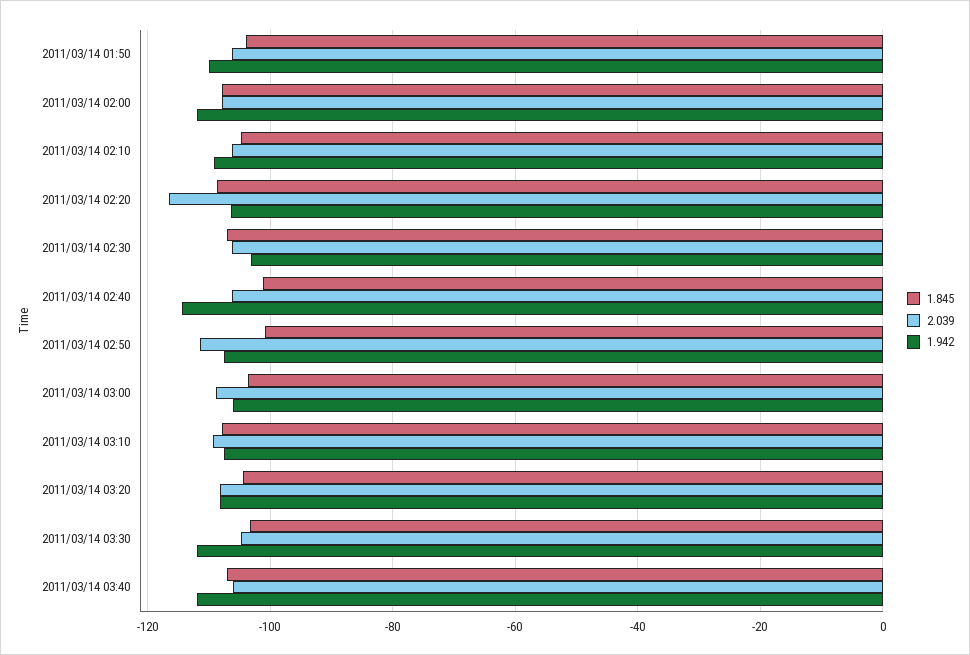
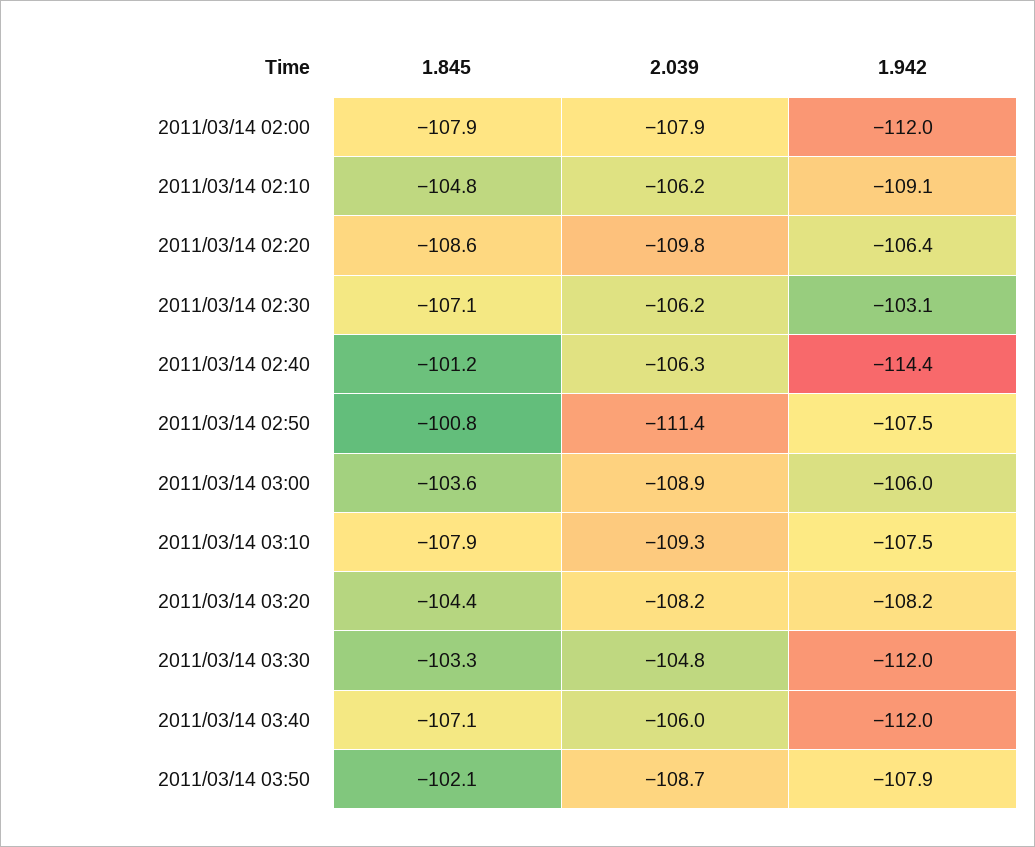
1.845, 2011/03/14 01:50: -104 -> none
2.039, 2011/03/14 01:50: -106 -> none
1.942, 2011/03/14 01:50: -110 -> none
2.039, 2011/03/14 02:20: -116 -> -109.8
1.845, 2011/03/14 03:50: none -> -102.1
2.039, 2011/03/14 03:50: none -> -108.7
1.942, 2011/03/14 03:50: none -> -107.9

